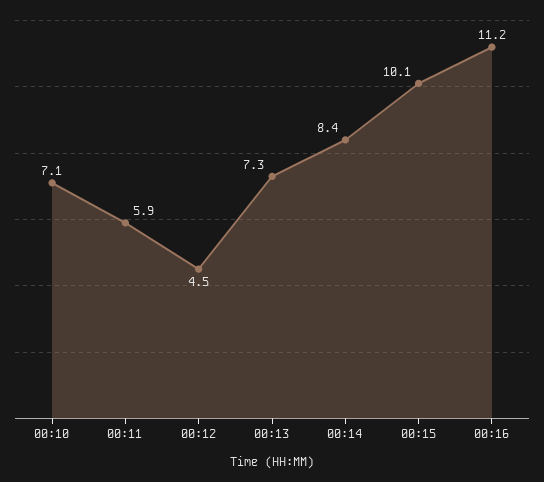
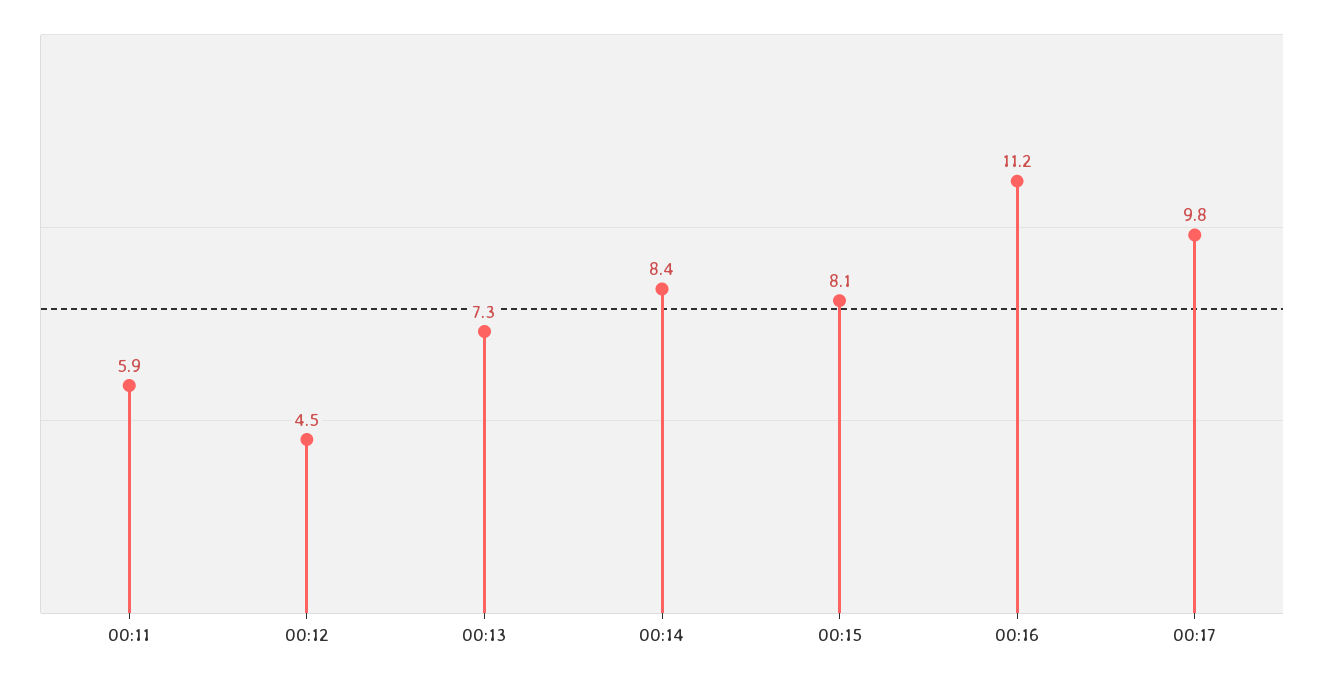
00:10: 7.1 -> none
00:15: 10.1 -> 8.1
00:17: none -> 9.8

